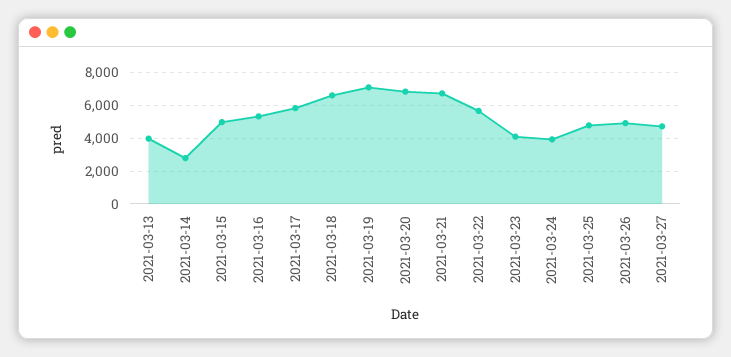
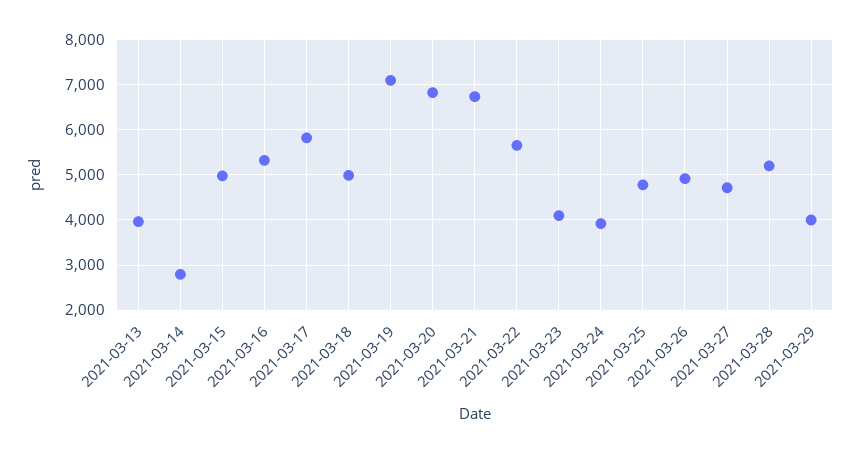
2021-03-18: 6500 -> 5000
2021-03-28: none -> 5200
2021-03-29: none -> 4000

